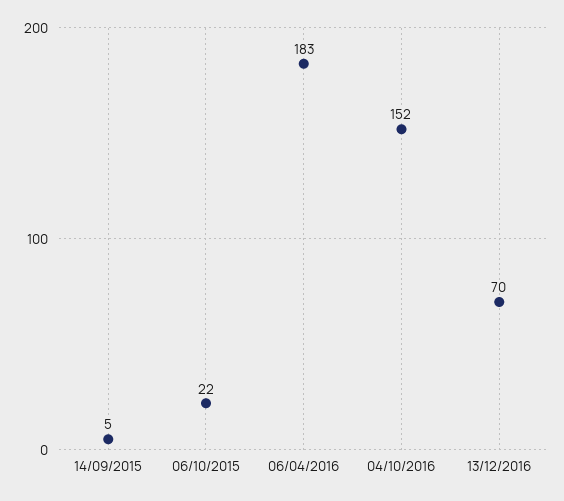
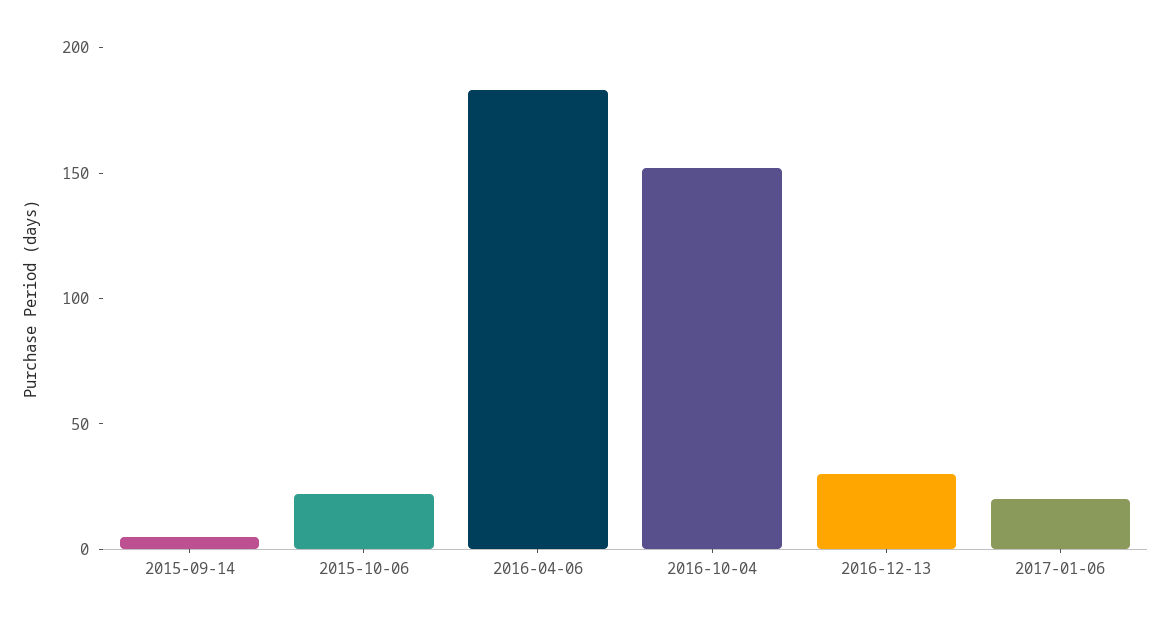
13/12/2016: 70 -> 30
2017-01-06: none -> 20

